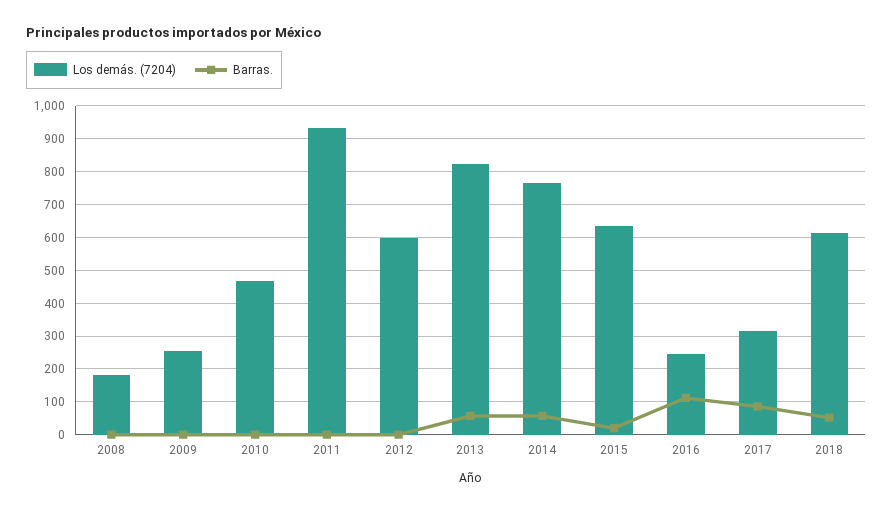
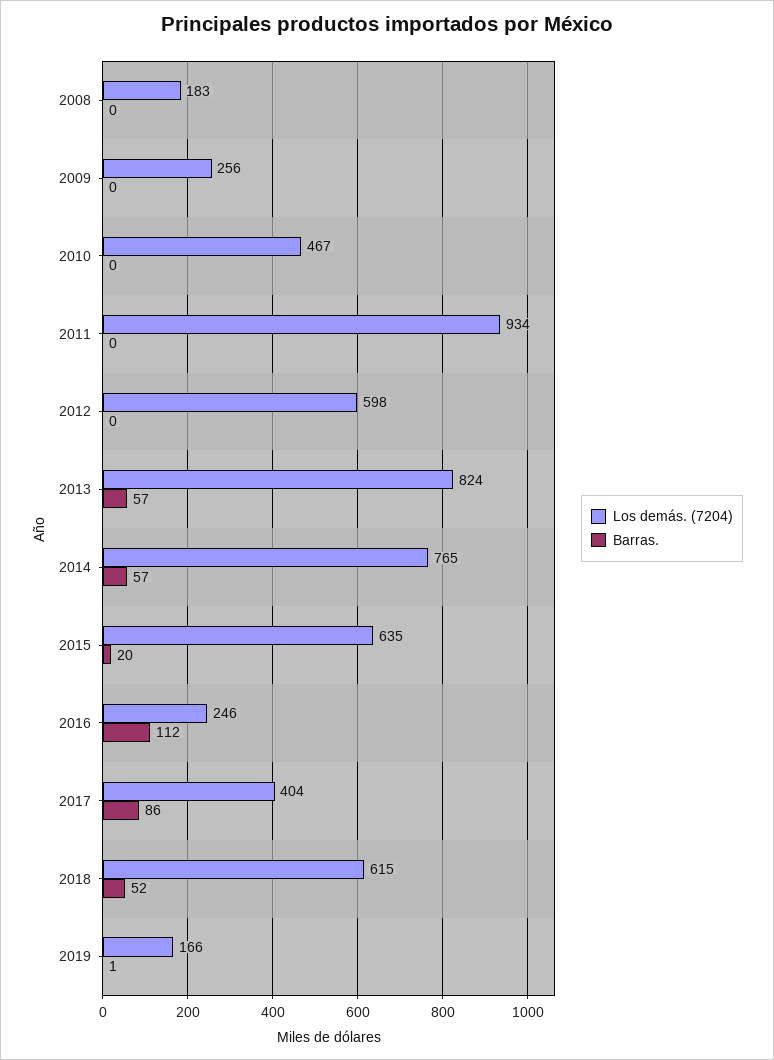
Los demás. (7204), 2017: 320 -> 404
Los demás. (7204), 2019: none -> 166
Barras., 2019: none -> 1

